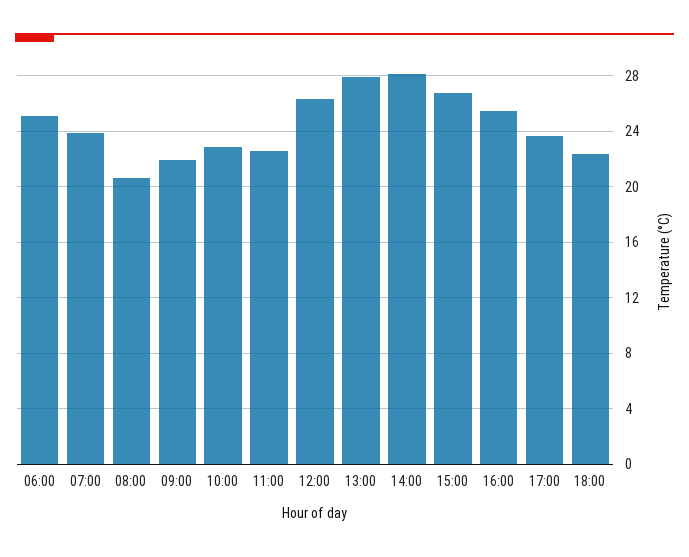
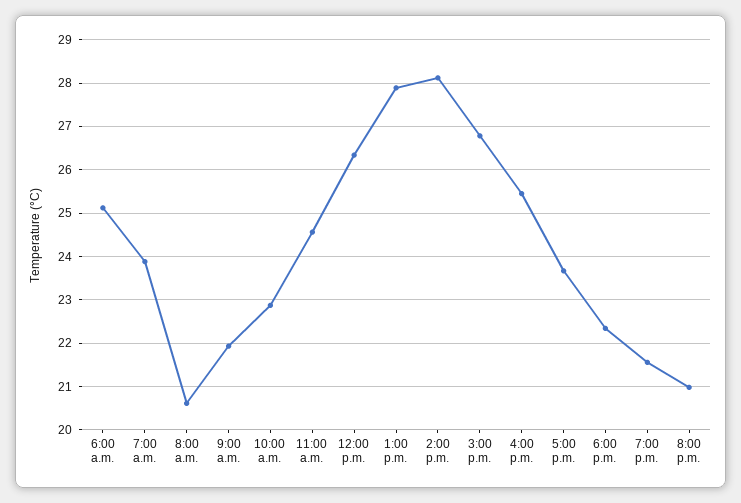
11:00: 22.5 -> 24.6
7:00 p.m.: none -> 21.6
8:00 p.m.: none -> 21

